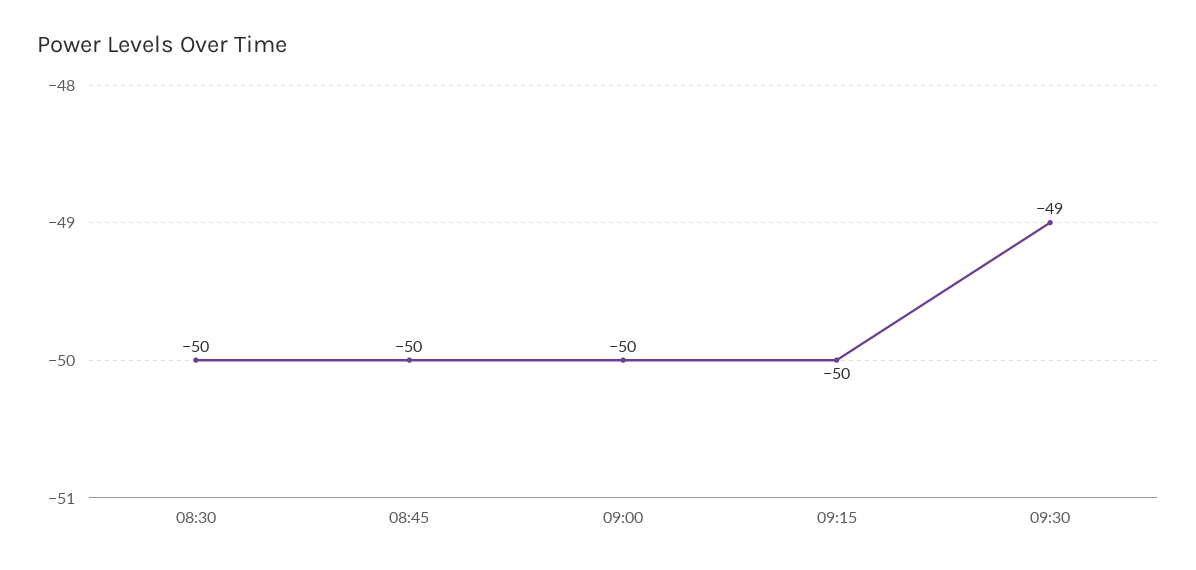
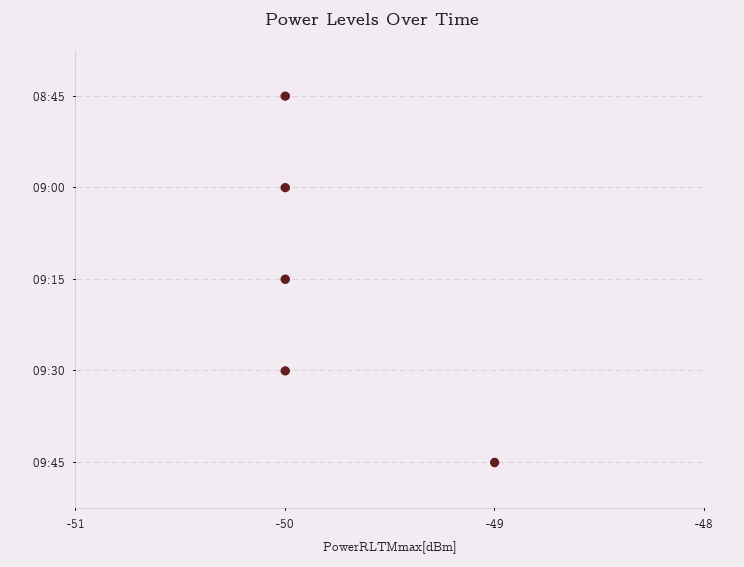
08:30: -50 -> none
09:30: -49 -> -50
09:45: none -> -49

